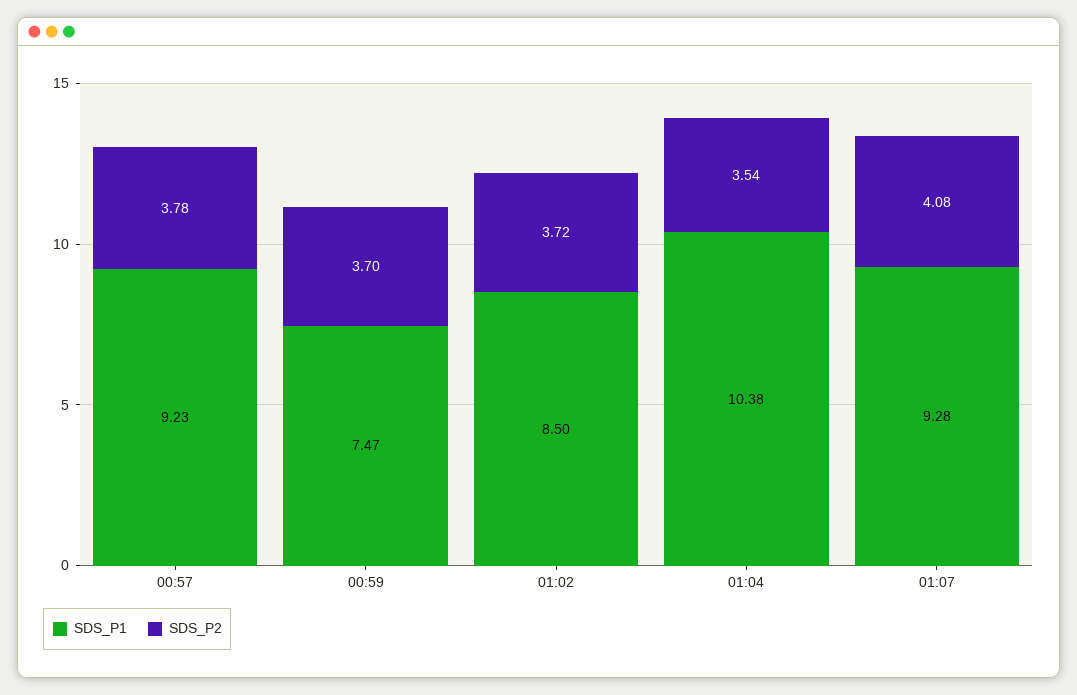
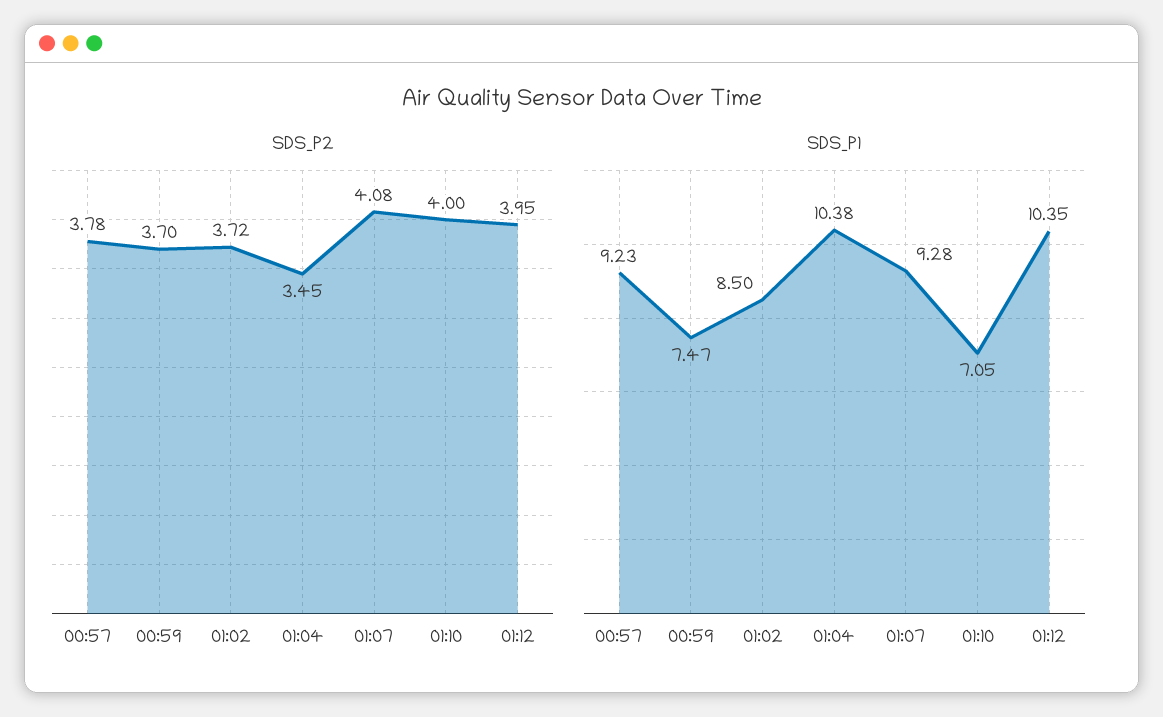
SDS_P2, 01:04: 3.54 -> 3.45
SDS_P2, 01:10: none -> 4
SDS_P2, 01:12: none -> 3.95
SDS_P1, 01:10: none -> 7.05
SDS_P1, 01:12: none -> 10.35

